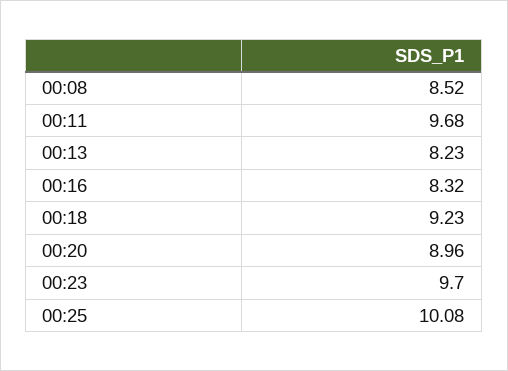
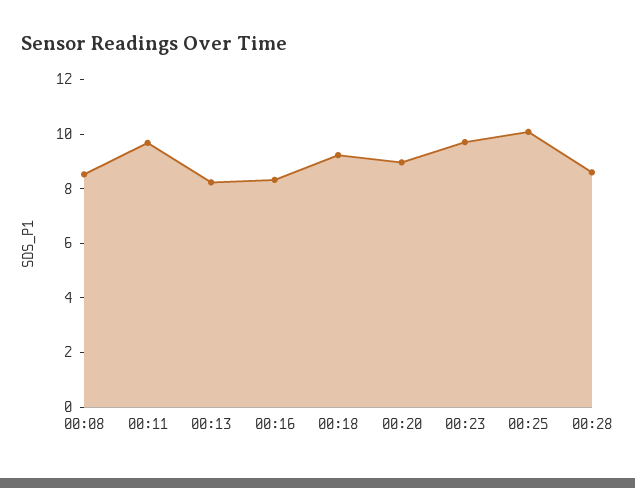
00:28: none -> 8.5

